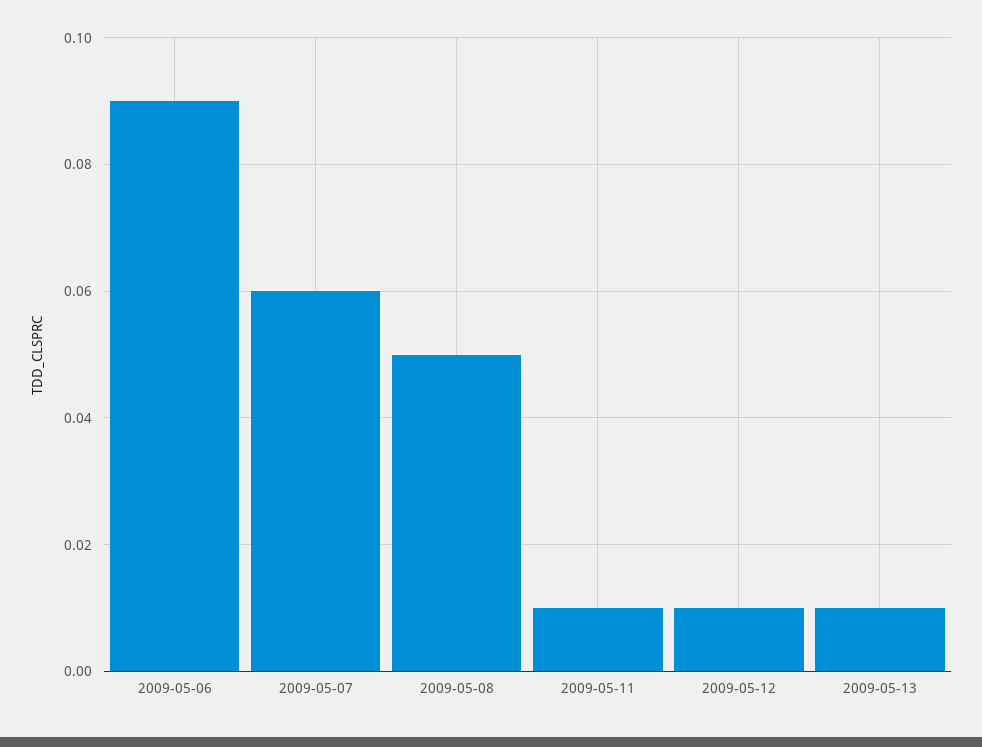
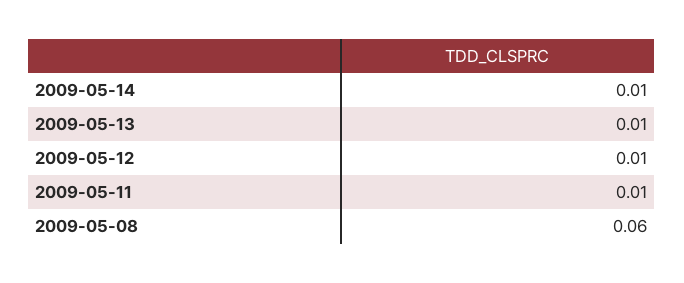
2009-05-06: 0.09 -> none
2009-05-07: 0.06 -> none
2009-05-08: 0.05 -> 0.06
2009-05-14: none -> 0.01

